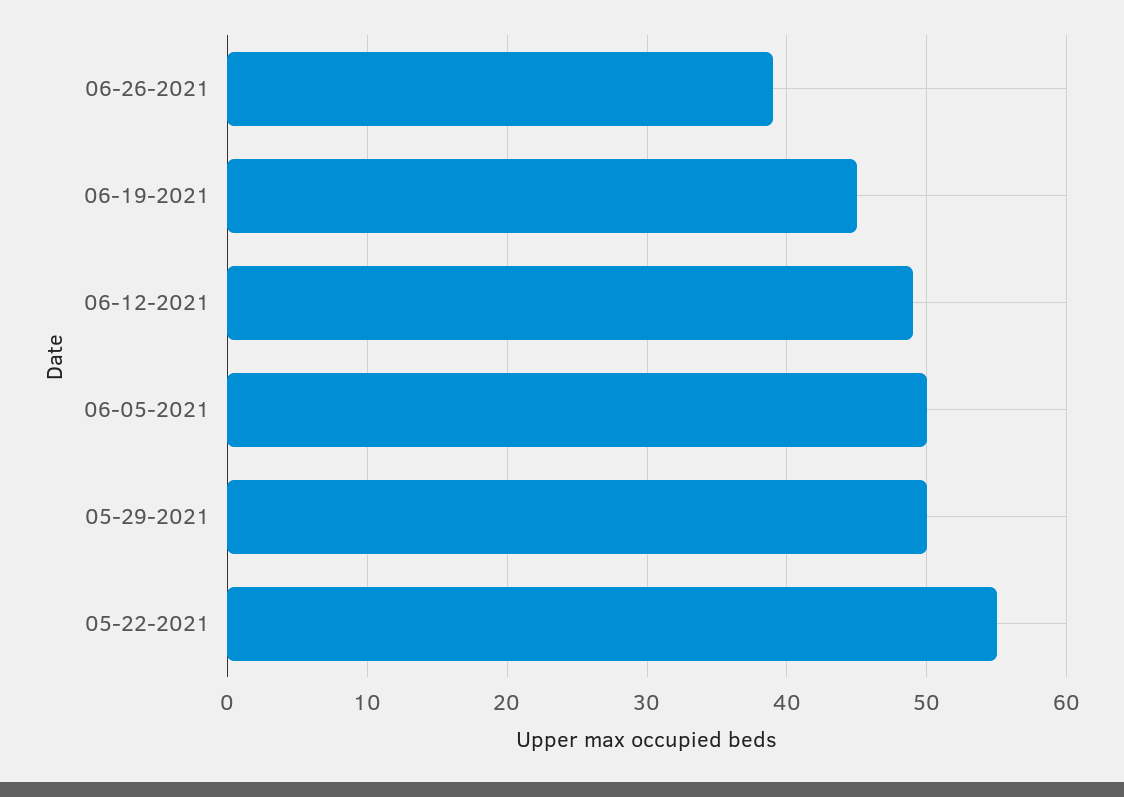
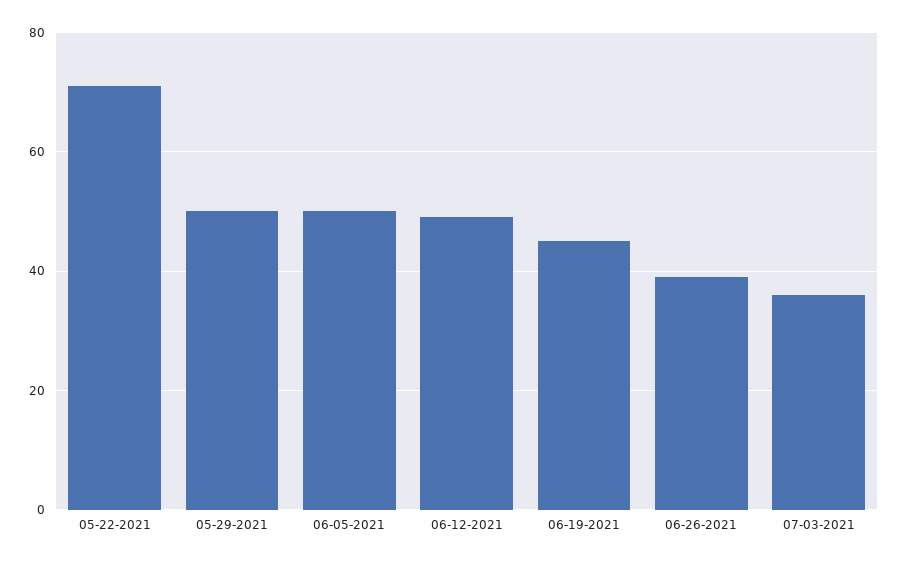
05-22-2021: 55 -> 70
07-03-2021: none -> 35

